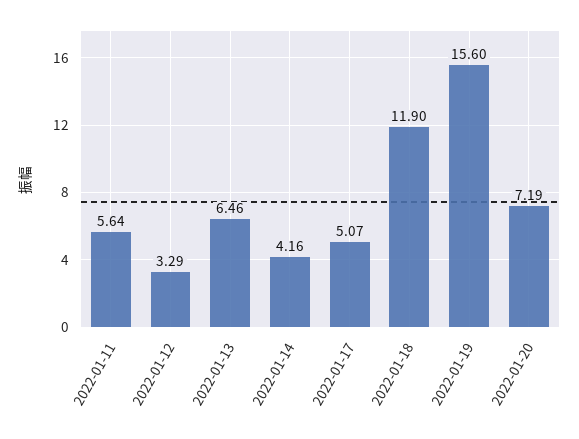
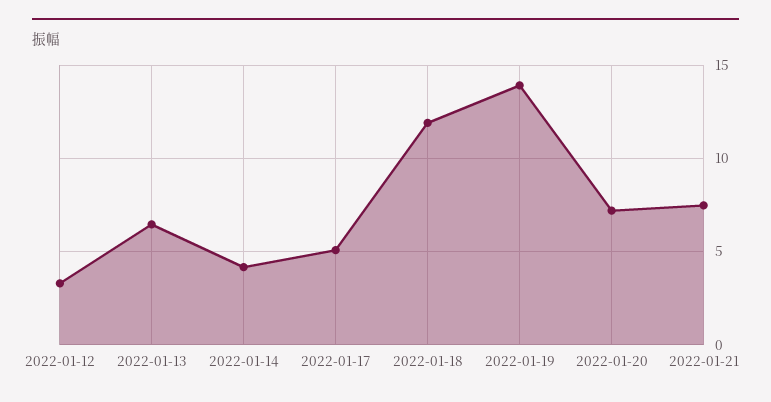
2022-01-11: 5.64 -> none
2022-01-19: 15.6 -> 14
2022-01-21: none -> 7.5

